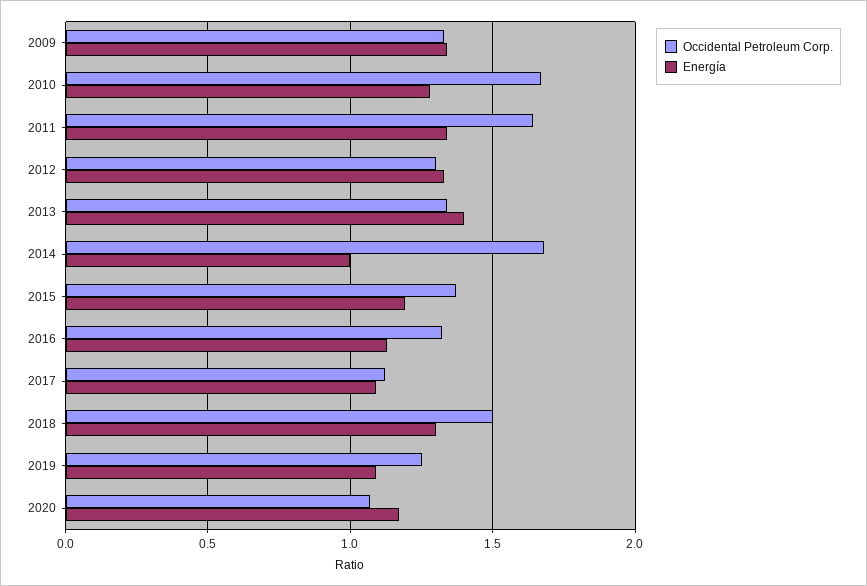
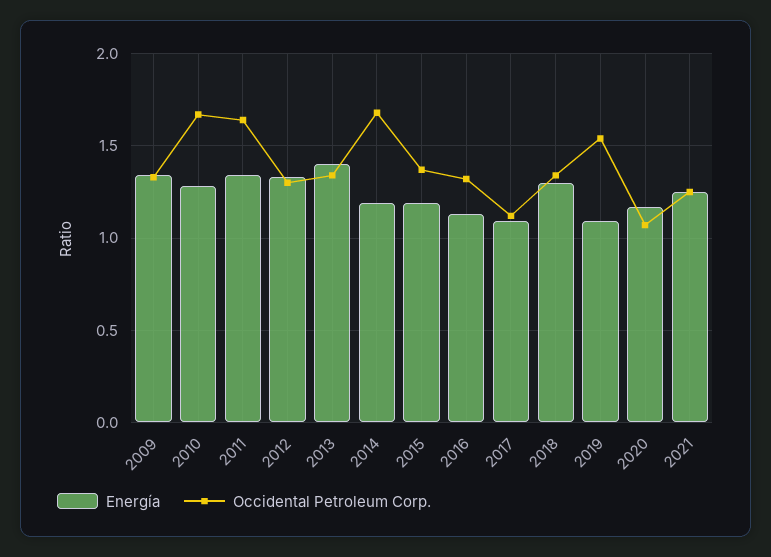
Energía, 2014: 1 -> 1.2
Occidental Petroleum Corp., 2018: 1.5 -> 1.35
Occidental Petroleum Corp., 2019: 1.25 -> 1.55
Energía, 2021: none -> 1.25
Occidental Petroleum Corp., 2021: none -> 1.25

